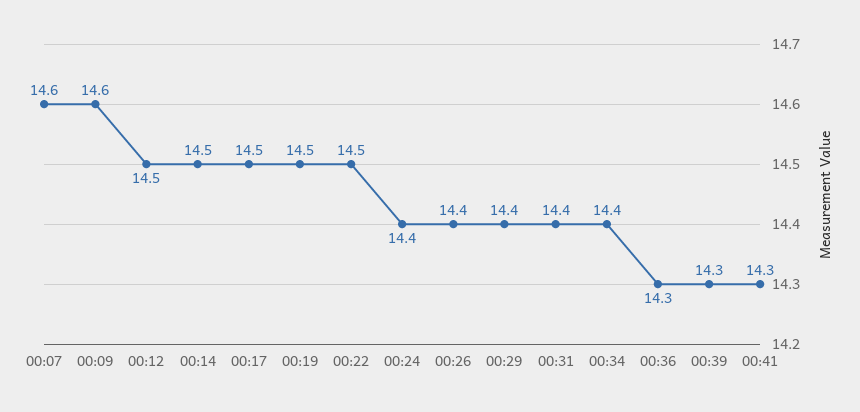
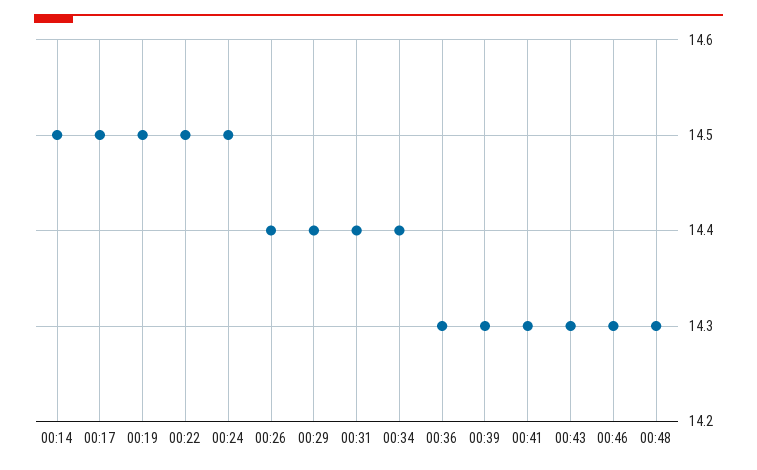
00:07: 14.6 -> none
00:09: 14.6 -> none
00:12: 14.5 -> none
00:24: 14.4 -> 14.5
00:43: none -> 14.3
00:46: none -> 14.3
00:48: none -> 14.3

